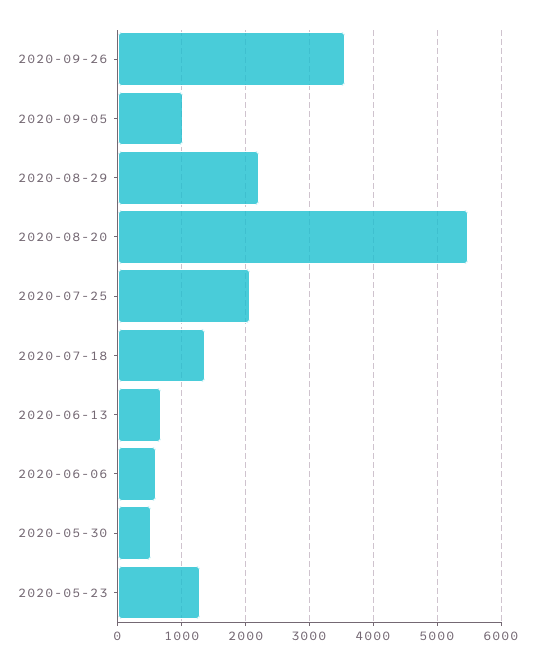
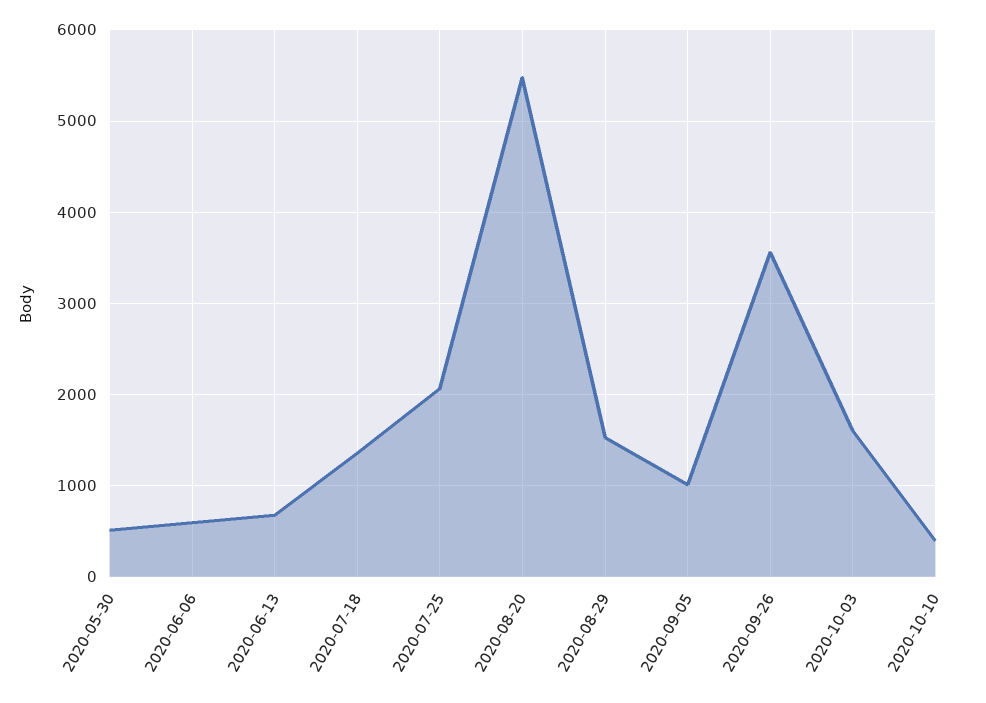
2020-08-29: 2200 -> 1500
2020-05-23: 1300 -> none
2020-10-03: none -> 1600
2020-10-10: none -> 400

